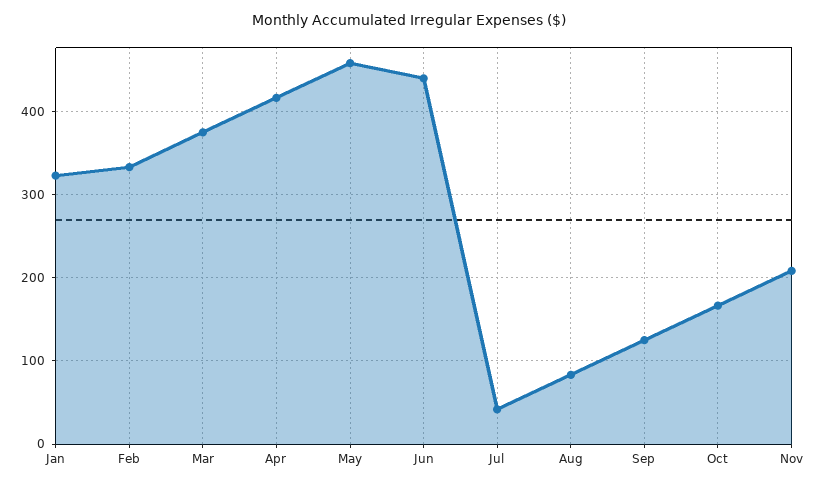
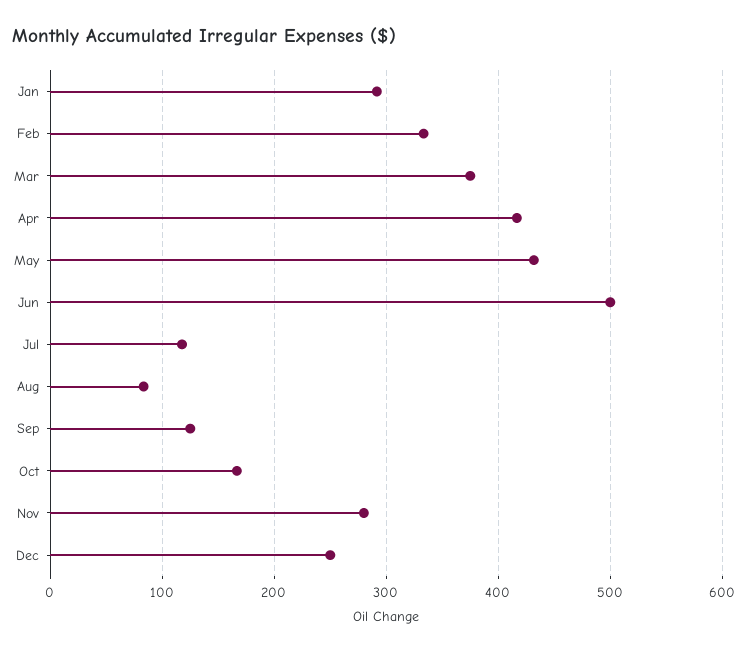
Jan: 320 -> 290
May: 460 -> 430
Jun: 440 -> 500
Jul: 40 -> 120
Nov: 210 -> 280
Dec: none -> 250

